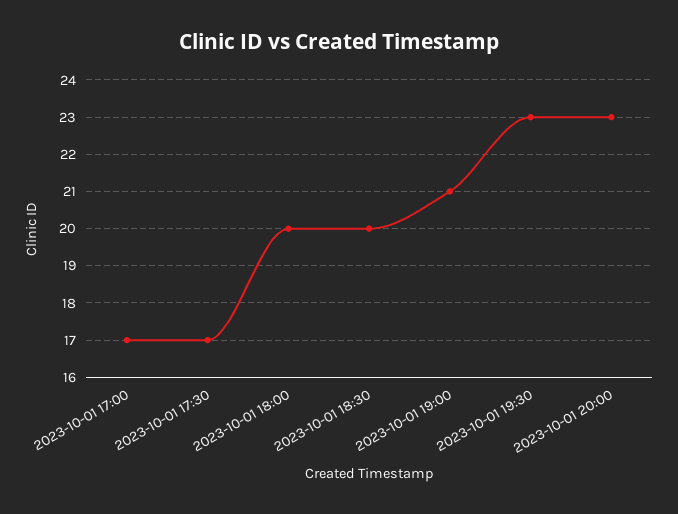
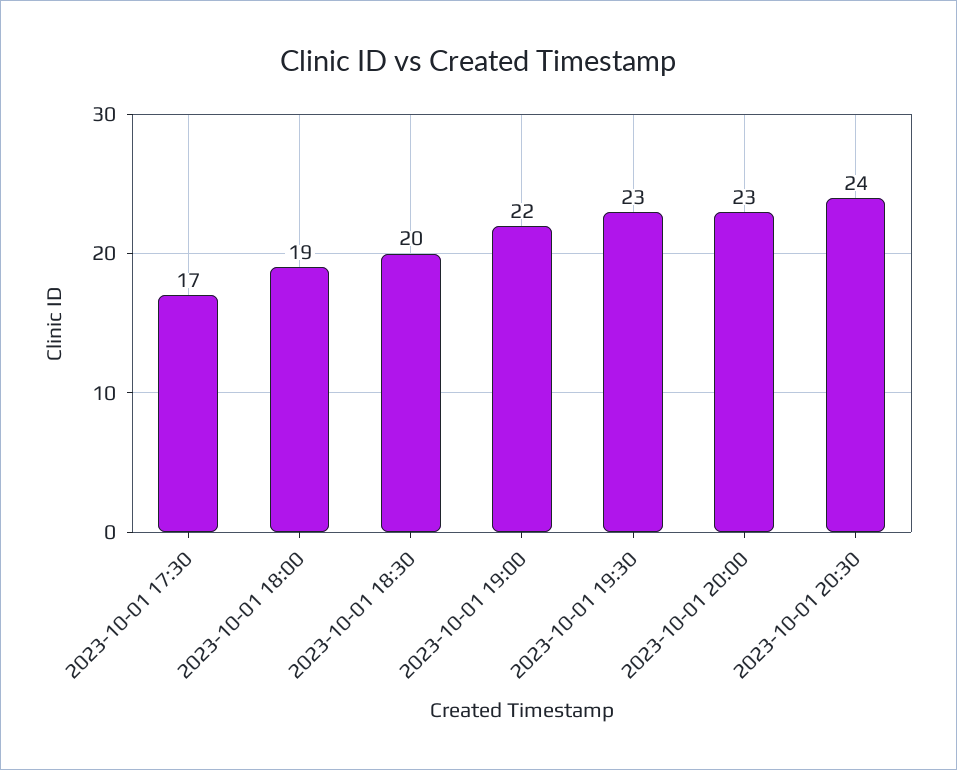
2023-10-01 17:00: 17 -> none
2023-10-01 18:00: 20 -> 19
2023-10-01 19:00: 21 -> 22
2023-10-01 20:30: none -> 24

